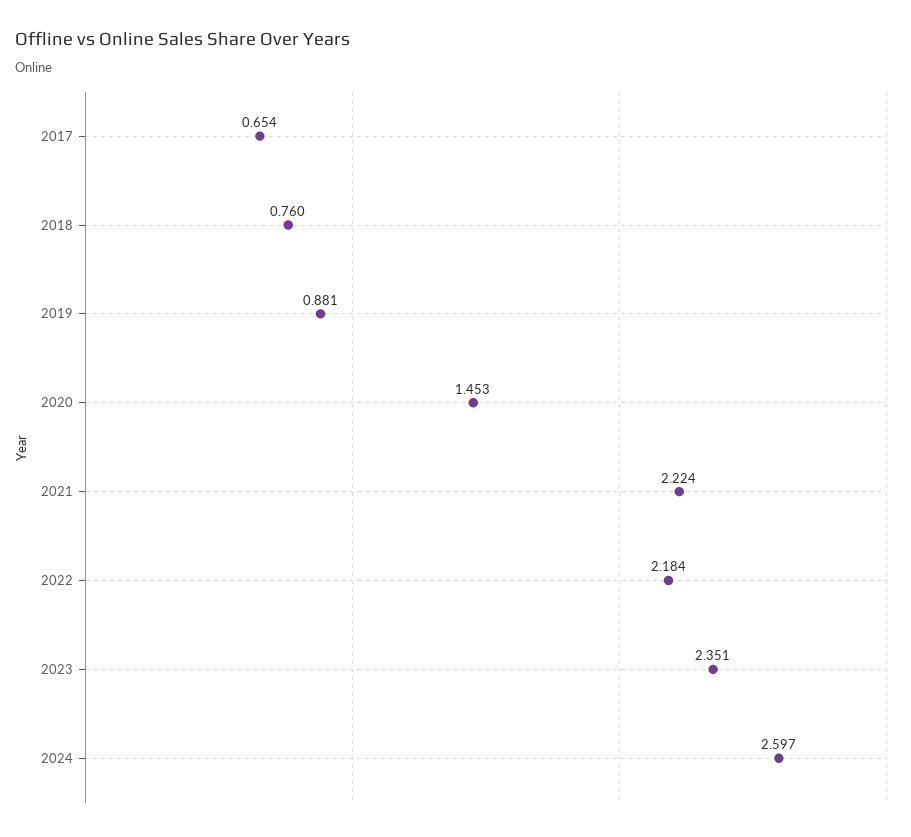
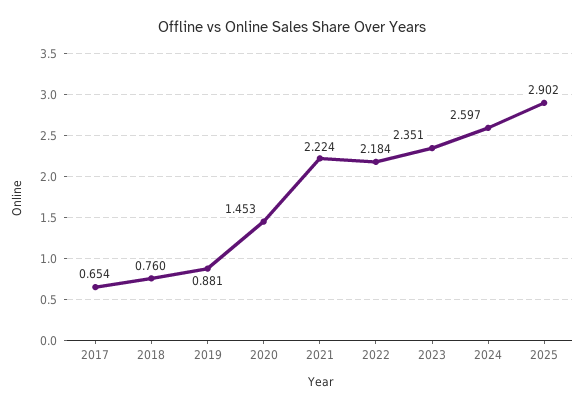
2025: none -> 2.902

